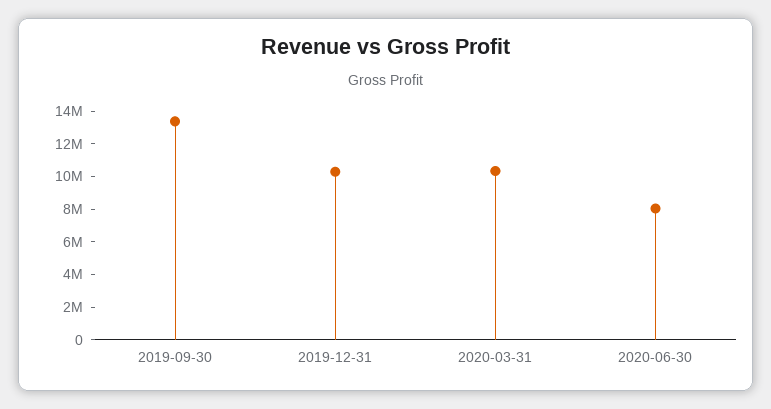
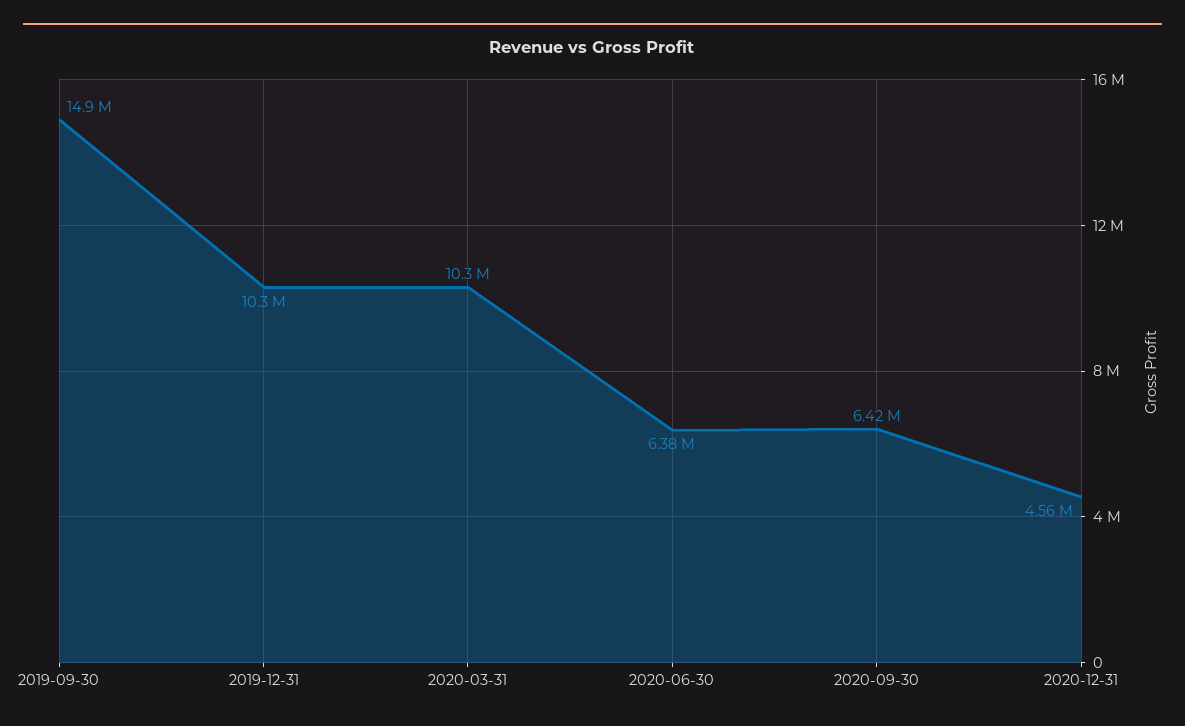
2019-09-30: 13500000 -> 14900000
2020-06-30: 8000000 -> 6380000
2020-09-30: none -> 6420000
2020-12-31: none -> 4560000

